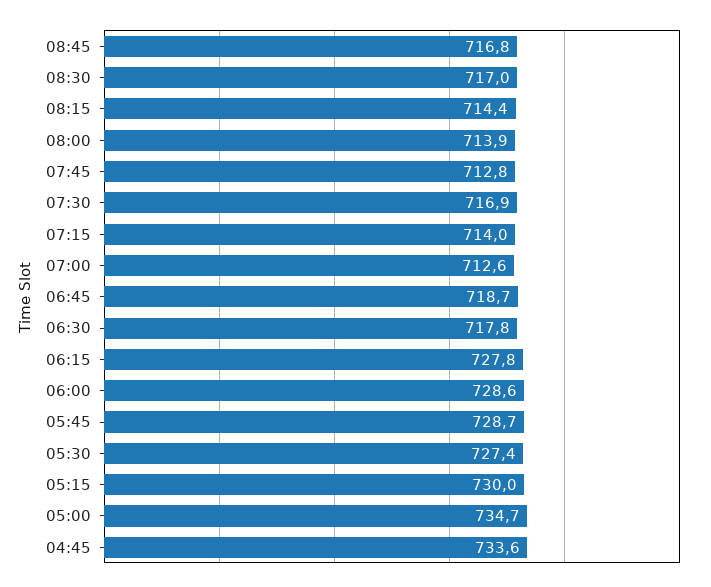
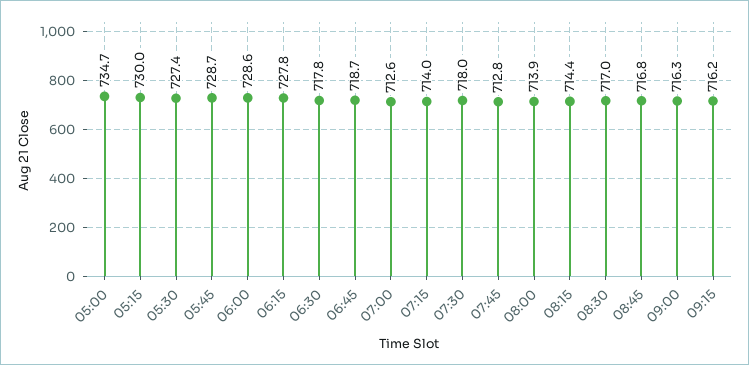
07:30: 716.9 -> 718
04:45: 733.6 -> none
09:00: none -> 716.3
09:15: none -> 716.2

